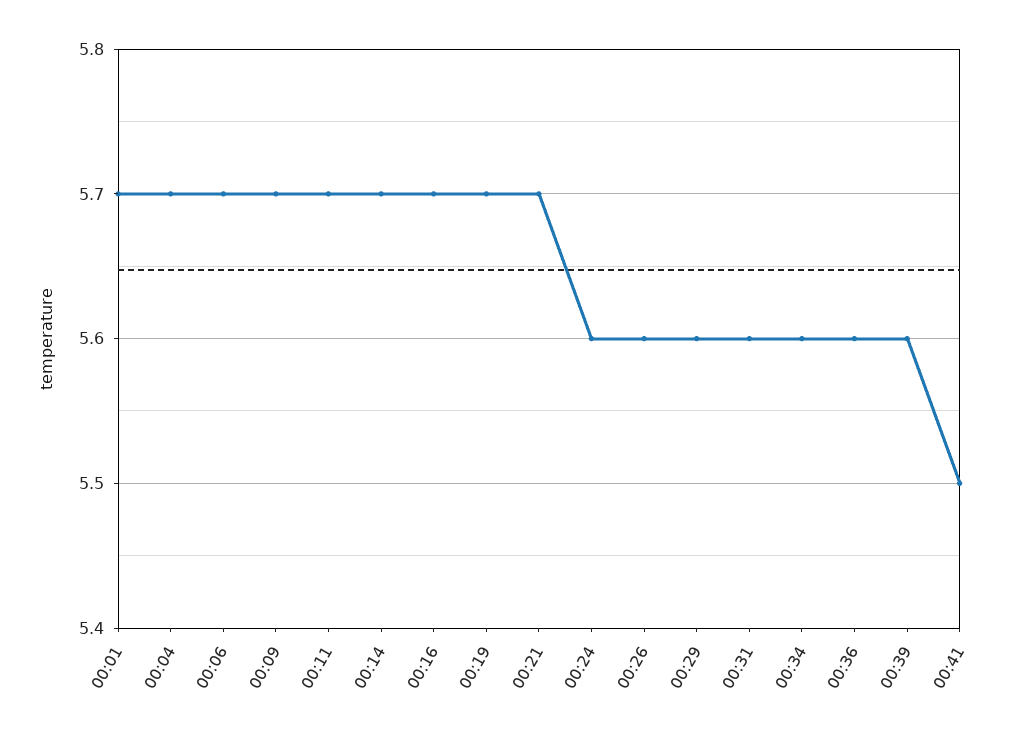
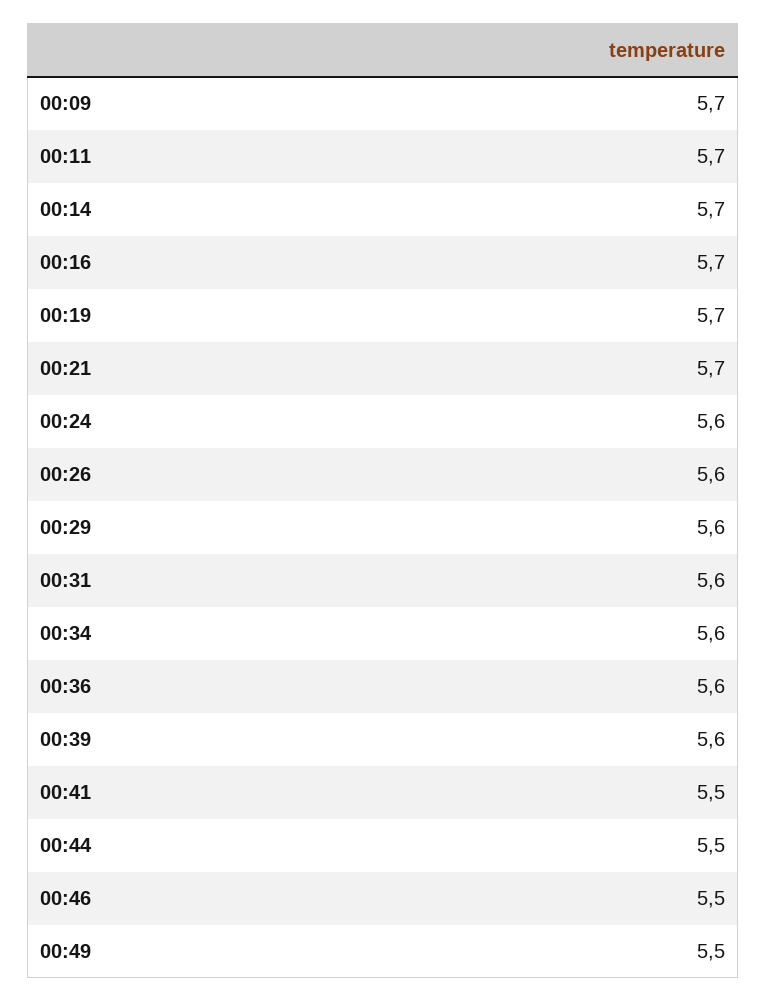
00:01: 5.7 -> none
00:04: 5.7 -> none
00:06: 5.7 -> none
00:44: none -> 5.5
00:46: none -> 5.5
00:49: none -> 5.5

